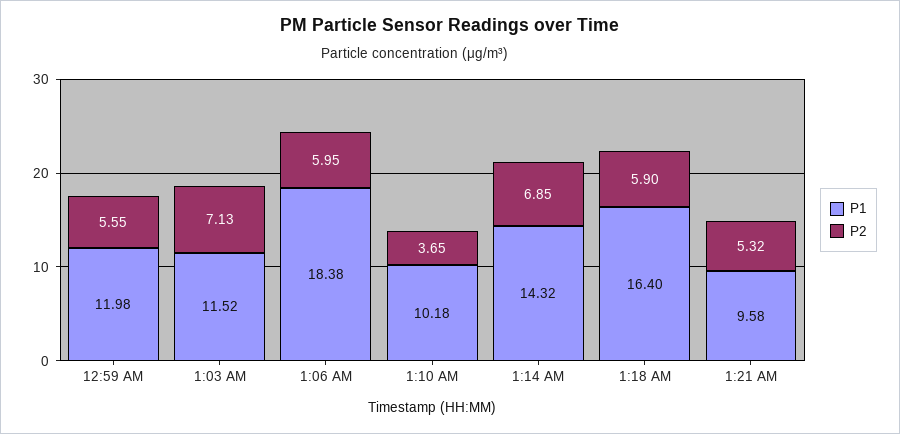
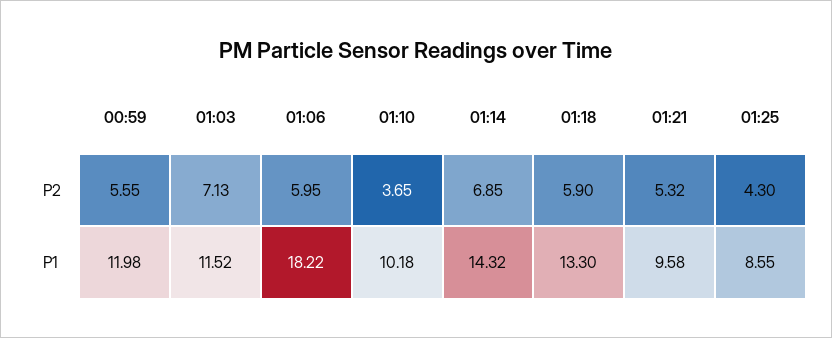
P1, 1:06 AM: 18.38 -> 18.22
P1, 1:18 AM: 16.4 -> 13.3
P2, 01:25: none -> 4.3
P1, 01:25: none -> 8.55

